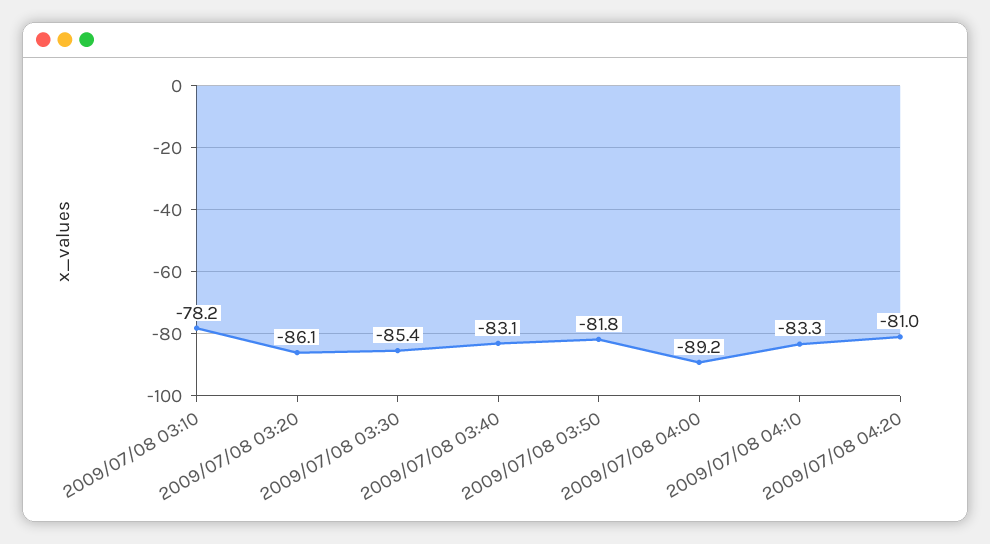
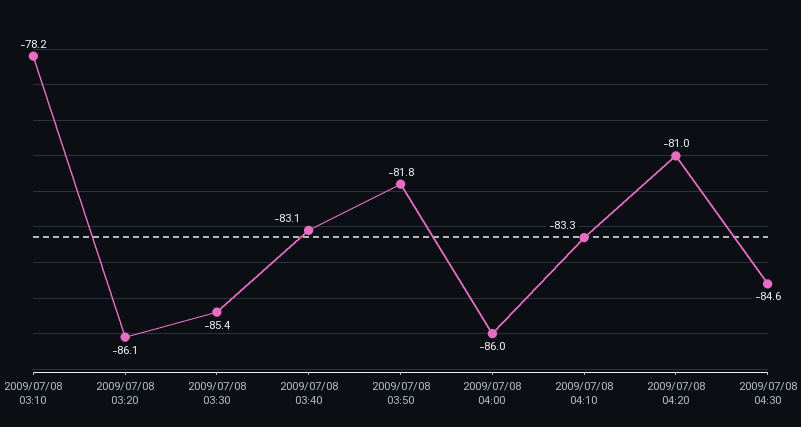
2009/07/08 04:00: -89.2 -> -86
2009/07/08 04:30: none -> -84.6

